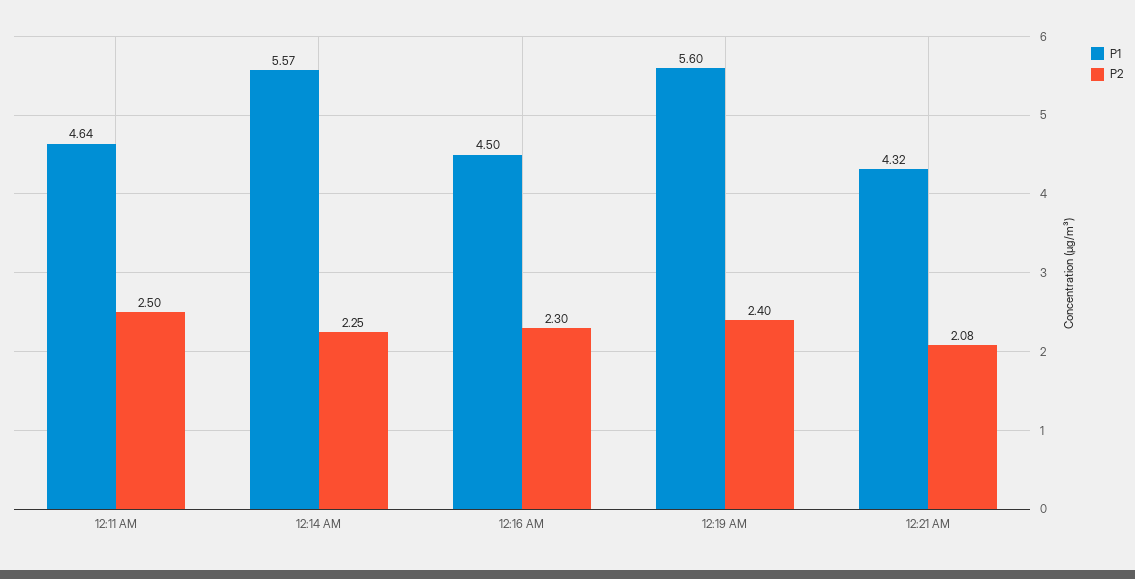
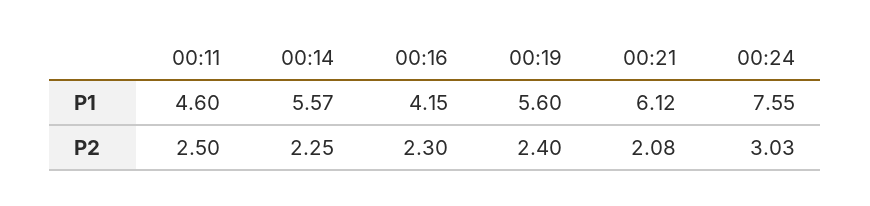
P1, 12:11 AM: 4.64 -> 4.6
P1, 12:16 AM: 4.5 -> 4.15
P1, 12:21 AM: 4.32 -> 6.12
P1, 00:24: none -> 7.55
P2, 00:24: none -> 3.03

